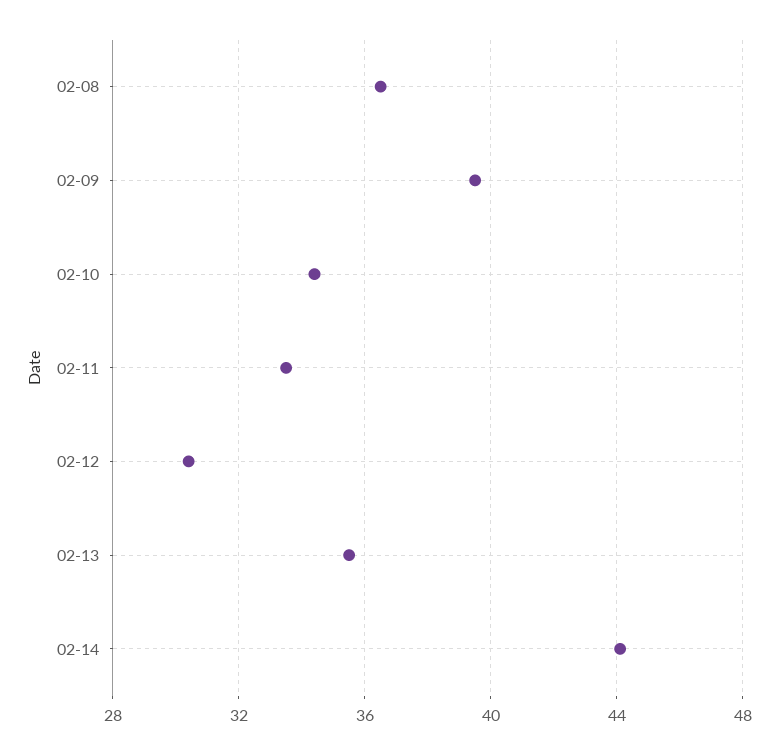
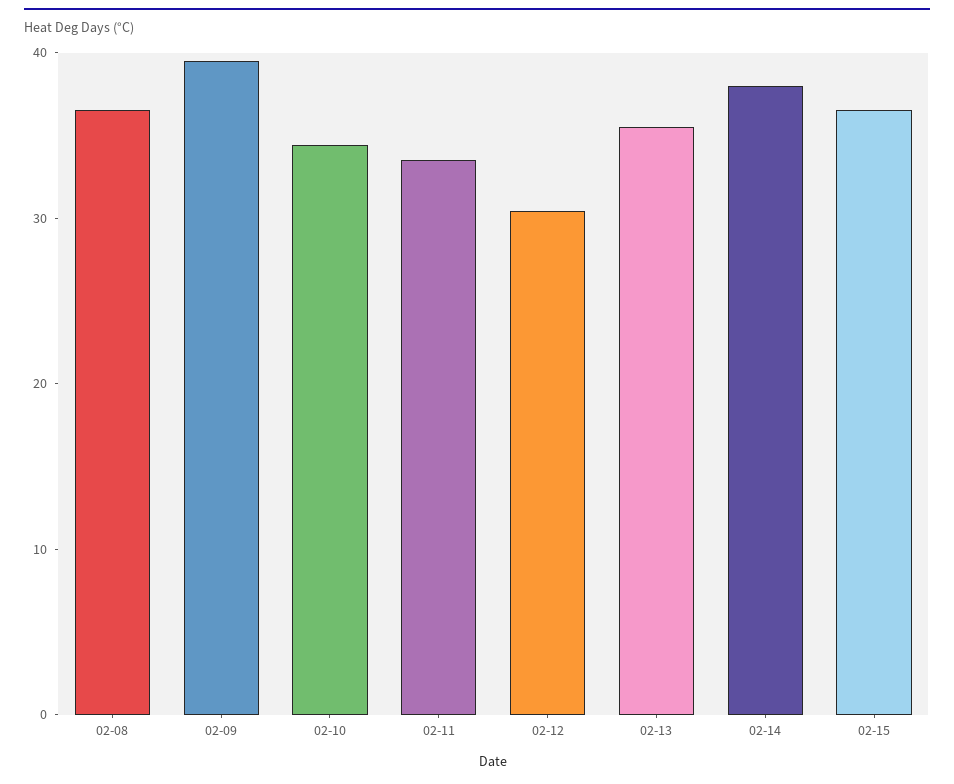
02-14: 44 -> 38
02-15: none -> 36

